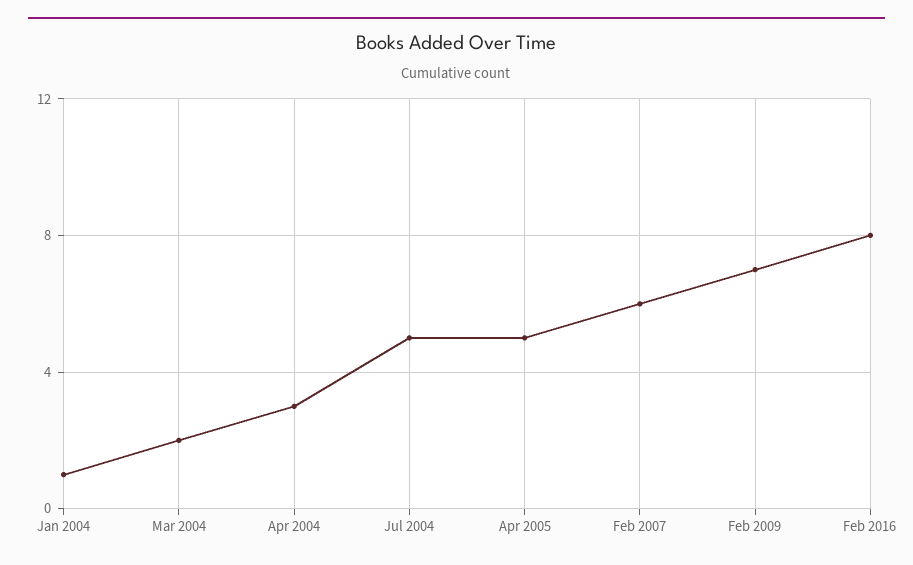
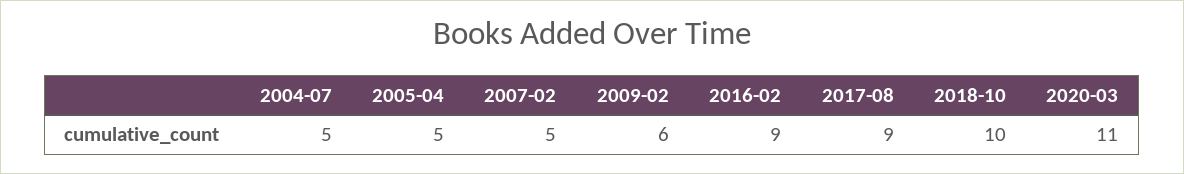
Jan 2004: 1 -> none
Mar 2004: 2 -> none
Apr 2004: 3 -> none
Feb 2007: 6 -> 5
Feb 2009: 7 -> 6
Feb 2016: 8 -> 9
2017-08: none -> 9
2018-10: none -> 10
2020-03: none -> 11

